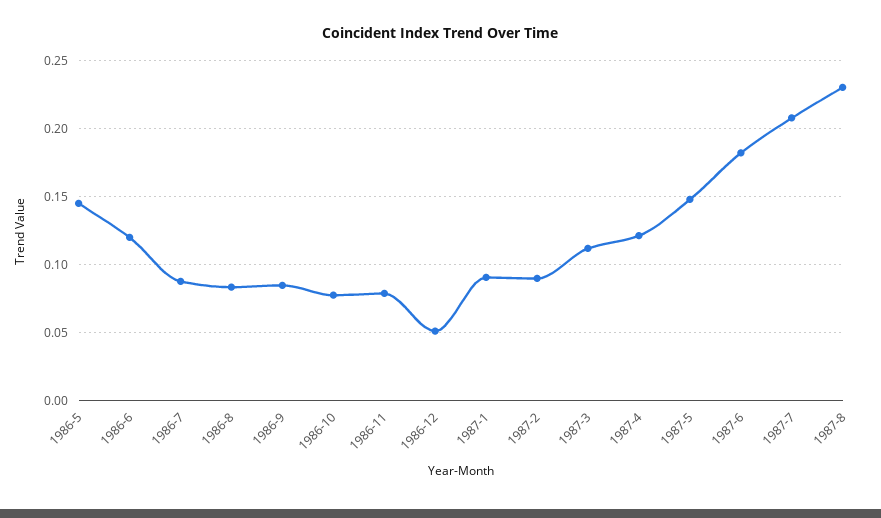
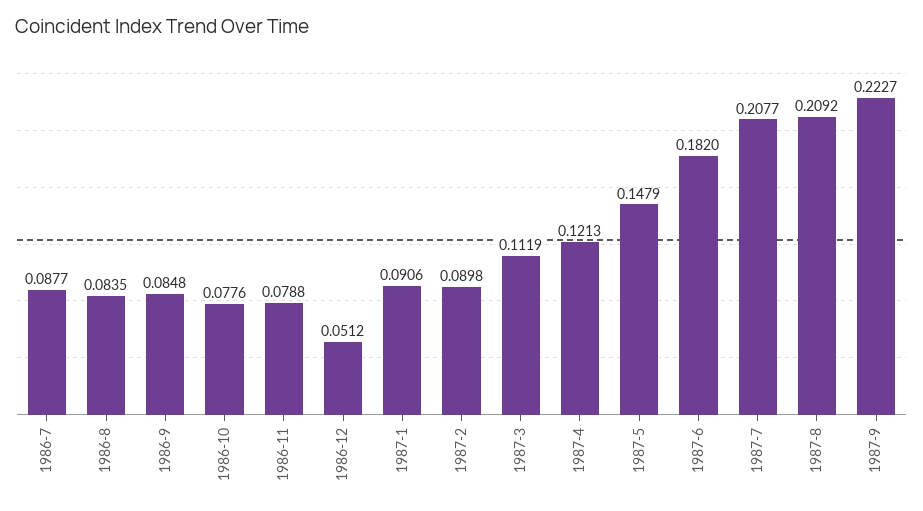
1986-5: 0.145 -> none
1986-6: 0.12 -> none
1987-8: 0.23 -> 0.2092
1987-9: none -> 0.2227

